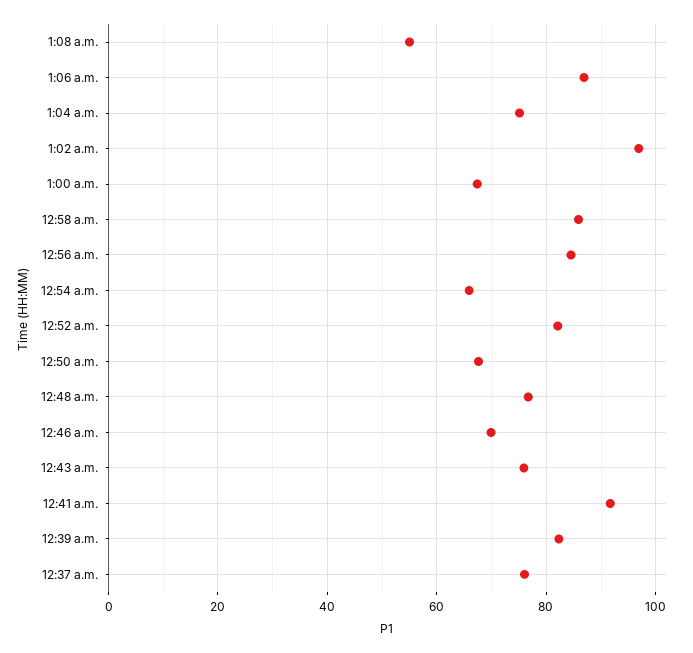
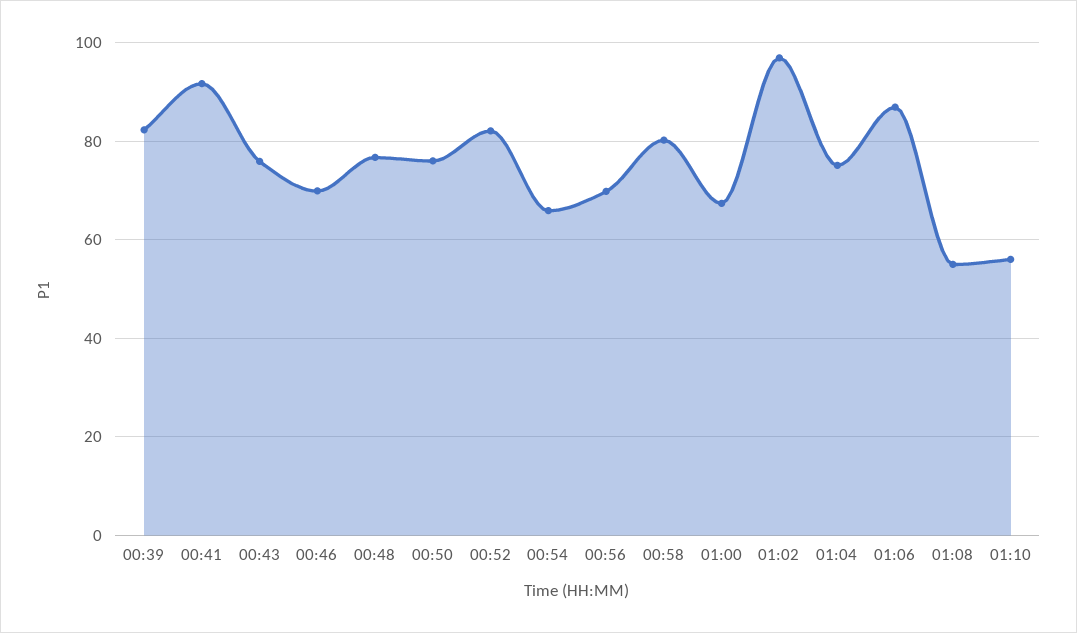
12:58 a.m.: 86 -> 80
12:56 a.m.: 84 -> 70
12:50 a.m.: 68 -> 76
12:37 a.m.: 76 -> none
01:10: none -> 56

